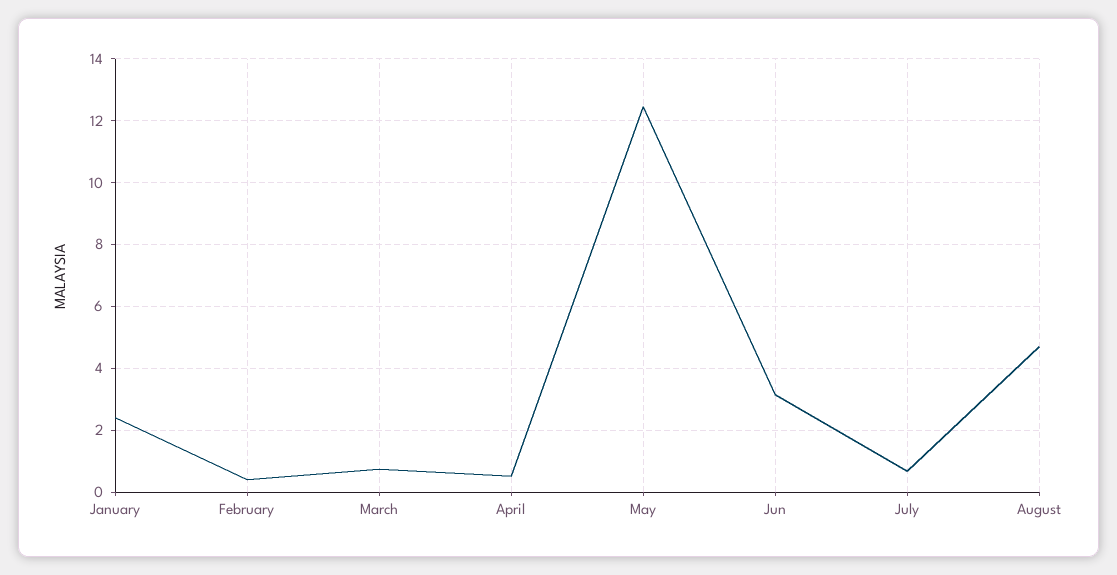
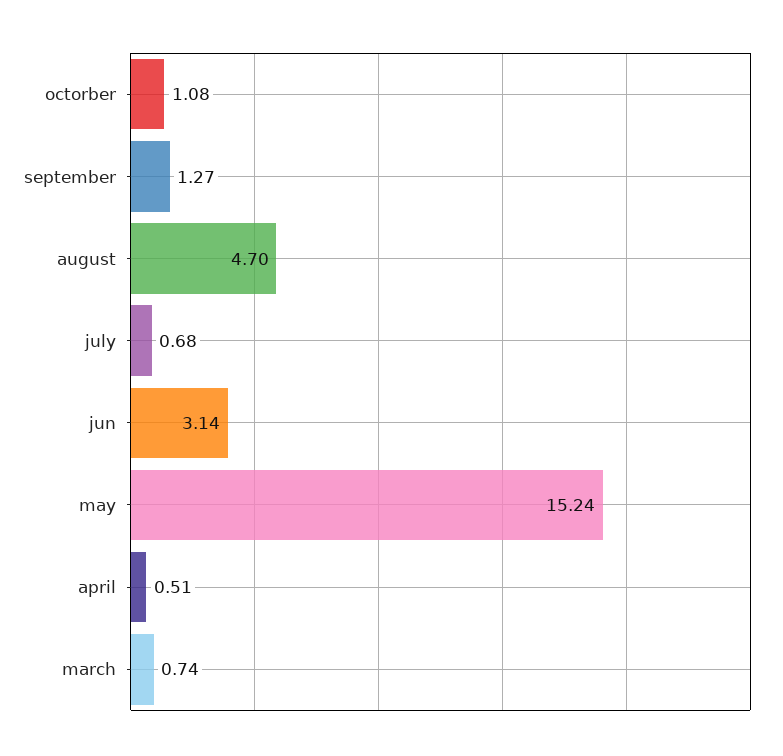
January: 2.4 -> none
February: 0.4 -> none
May: 12.4 -> 15.24
octorber: none -> 1.08
september: none -> 1.27

